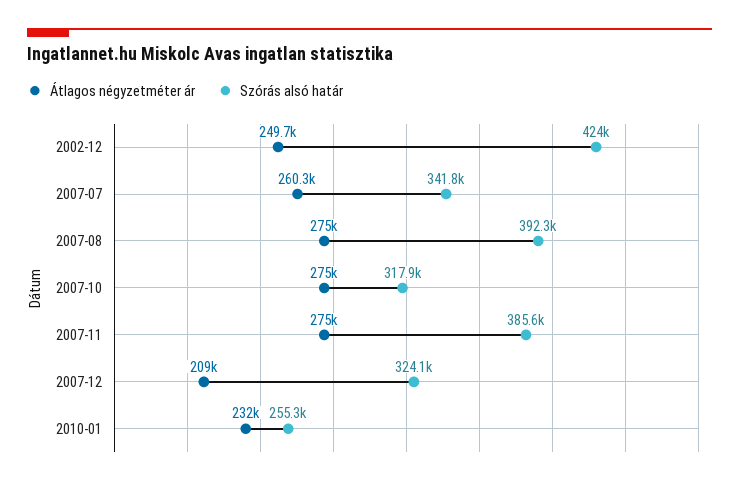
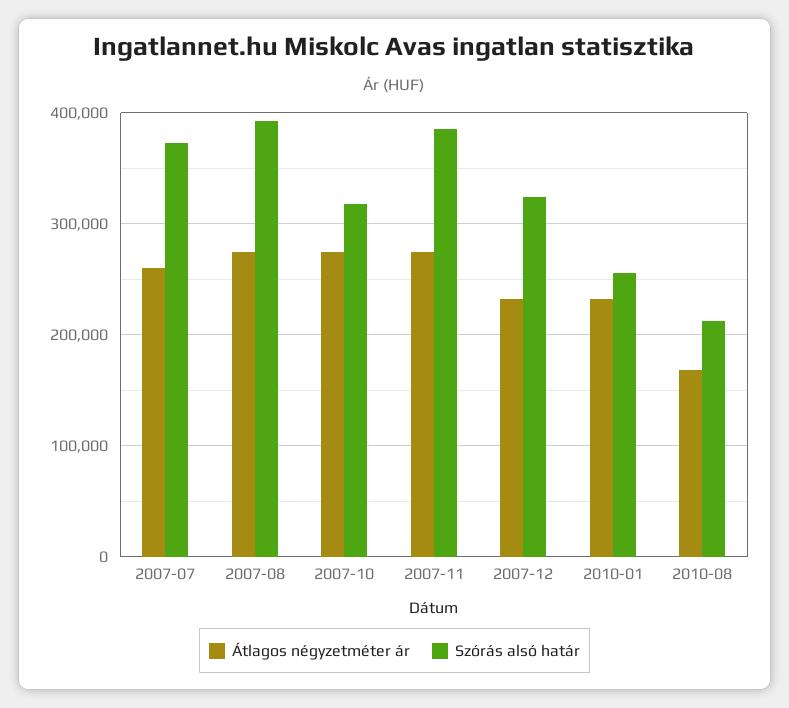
Átlagos négyzetméter ár, 2002-12: 249700 -> none
Szórás alsó határ, 2002-12: 424000 -> none
Szórás alsó határ, 2007-07: 341800 -> 370000
Átlagos négyzetméter ár, 2007-12: 209000 -> 230000
Átlagos négyzetméter ár, 2010-08: none -> 170000
Szórás alsó határ, 2010-08: none -> 210000

